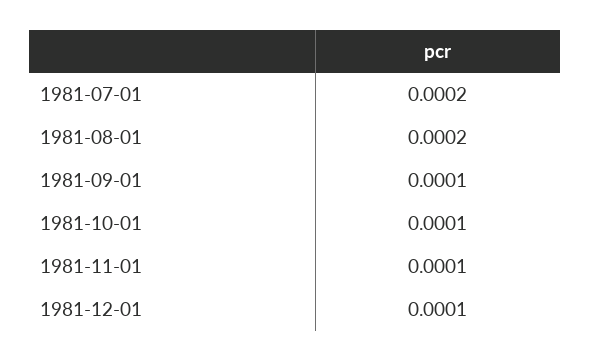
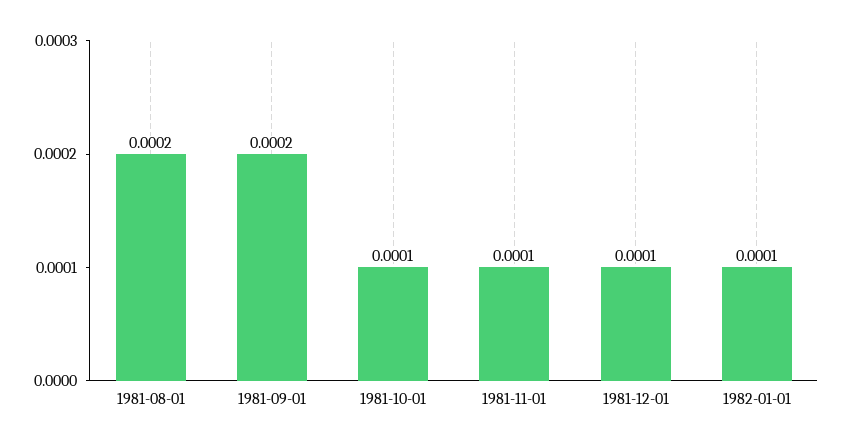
1981-07-01: 0.0002 -> none
1981-09-01: 0.0001 -> 0.0002
1982-01-01: none -> 0.0001

